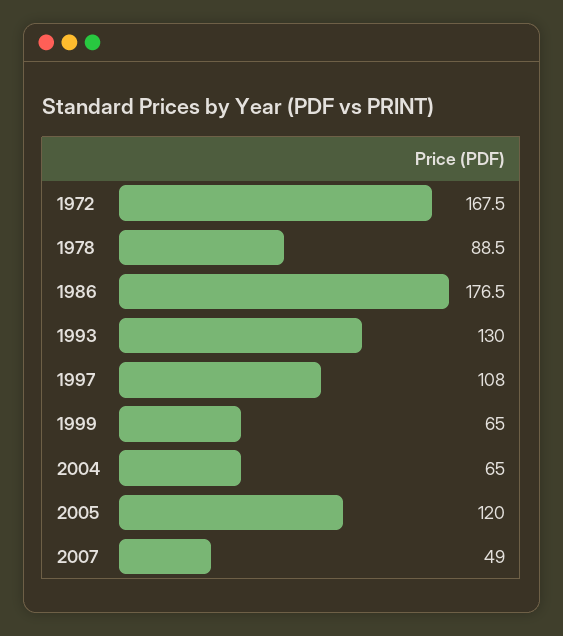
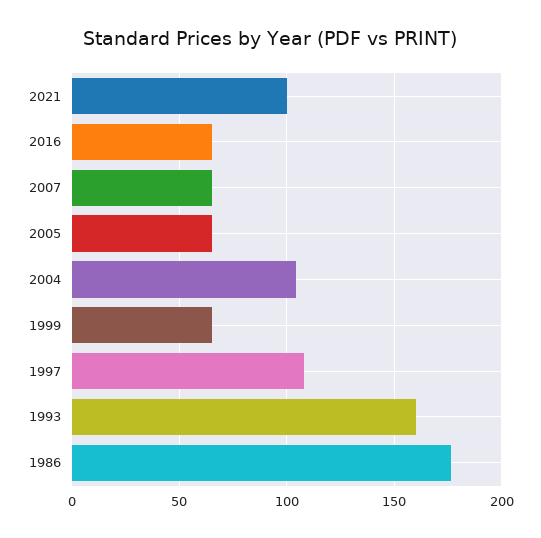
1972: 167.5 -> none
1978: 88.5 -> none
1993: 130 -> 160
2004: 65 -> 105
2005: 120 -> 65
2007: 49 -> 65
2021: none -> 100
2016: none -> 65

